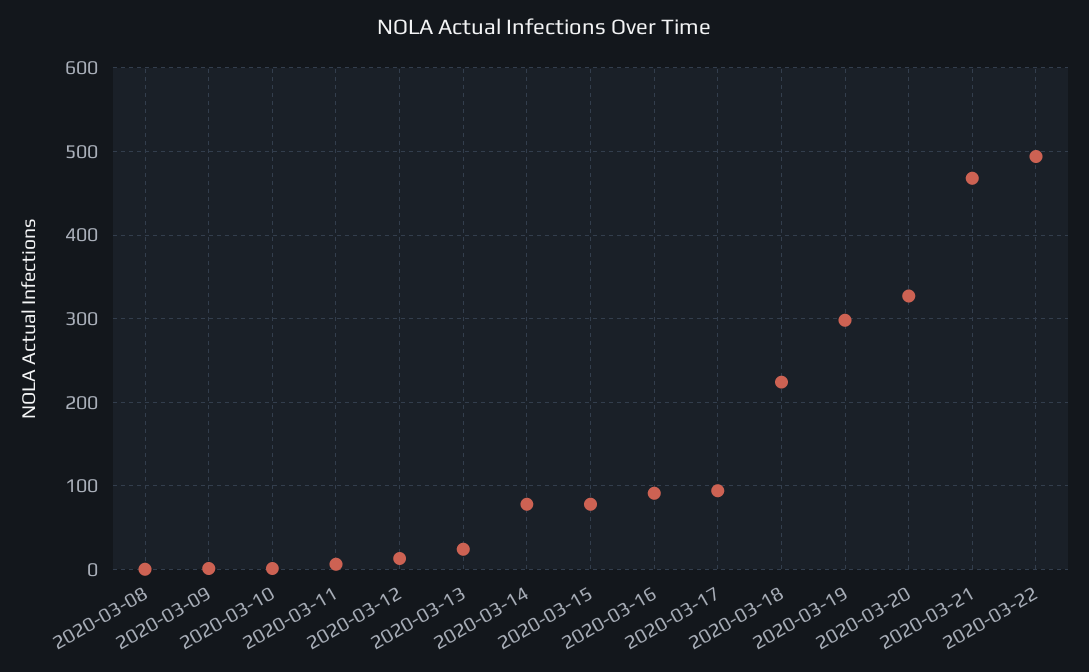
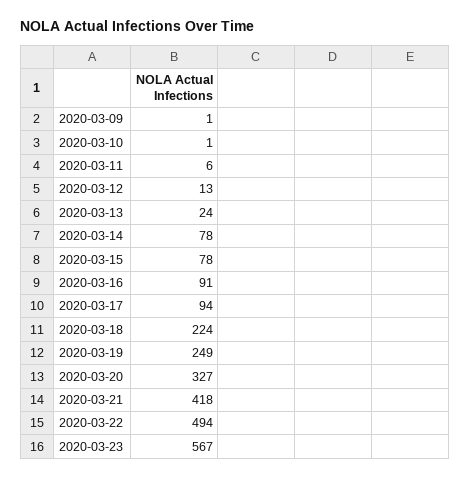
2020-03-08: 0 -> none
2020-03-19: 300 -> 249
2020-03-21: 470 -> 418
2020-03-23: none -> 567

